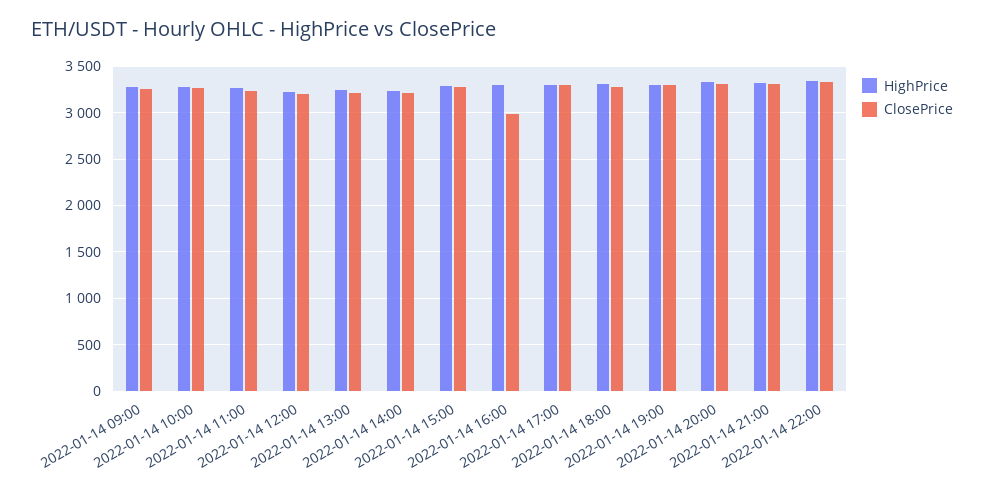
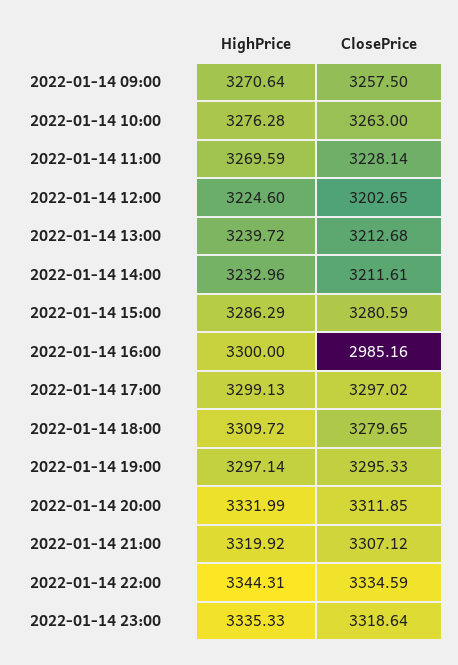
HighPrice, 2022-01-14 23:00: none -> 3335.33
ClosePrice, 2022-01-14 23:00: none -> 3318.64

